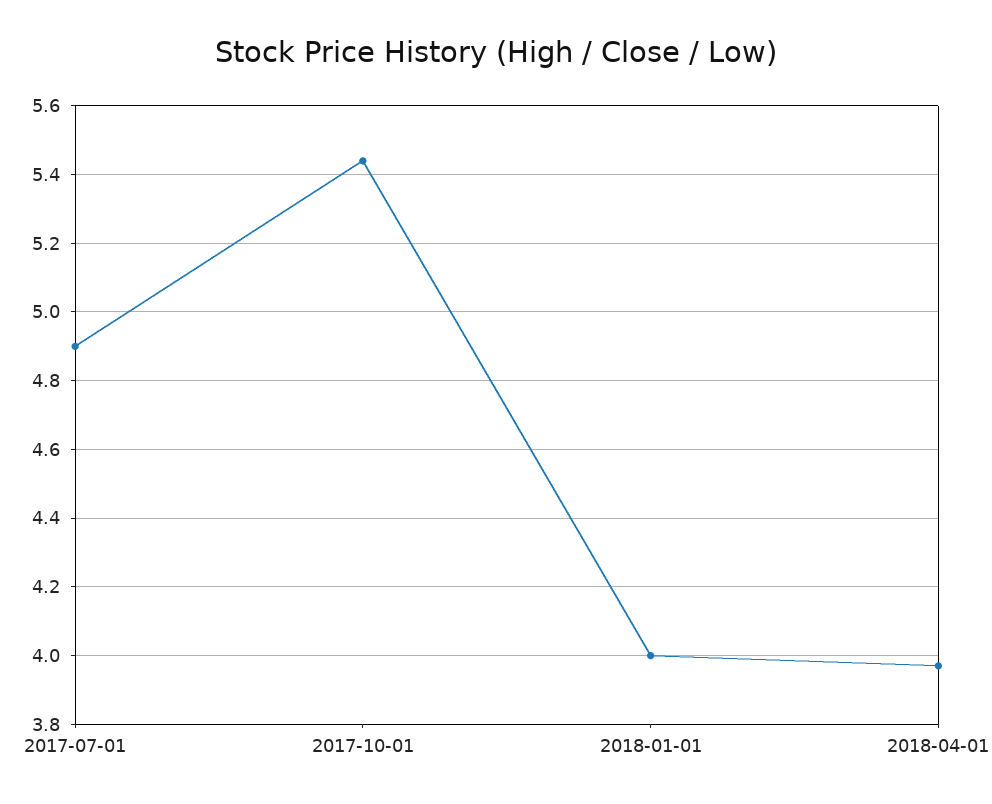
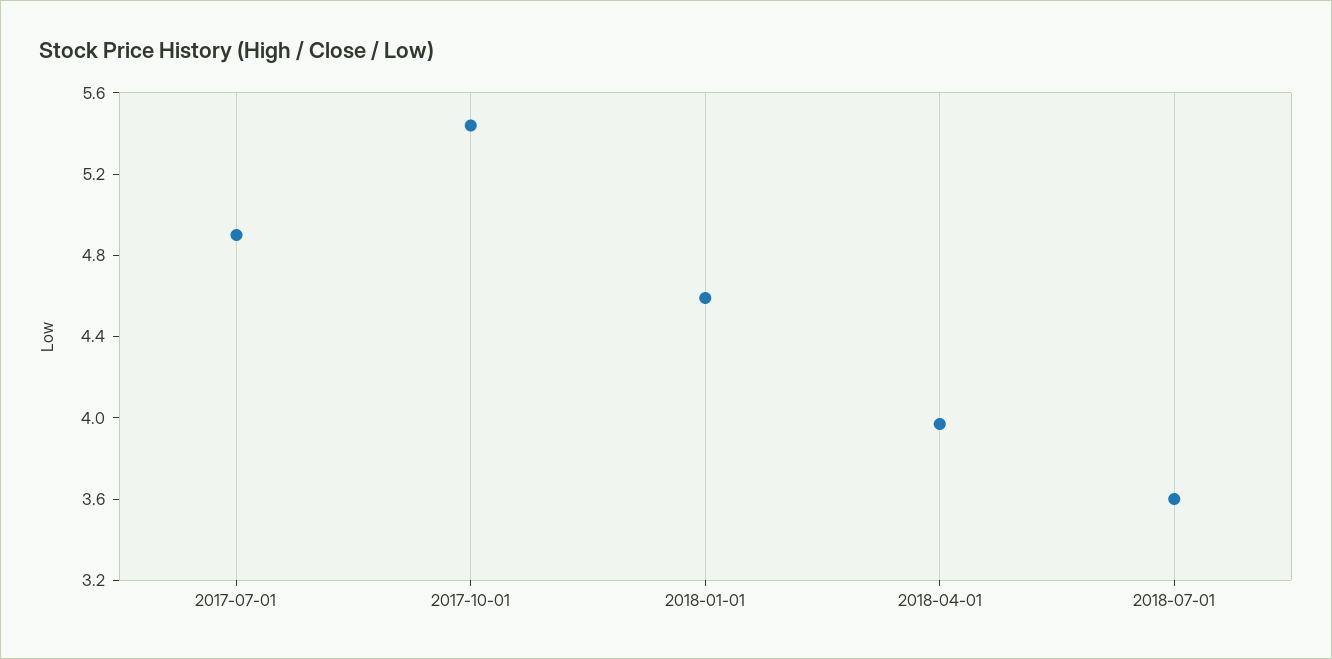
2018-01-01: 4 -> 4.6
2018-07-01: none -> 3.6

